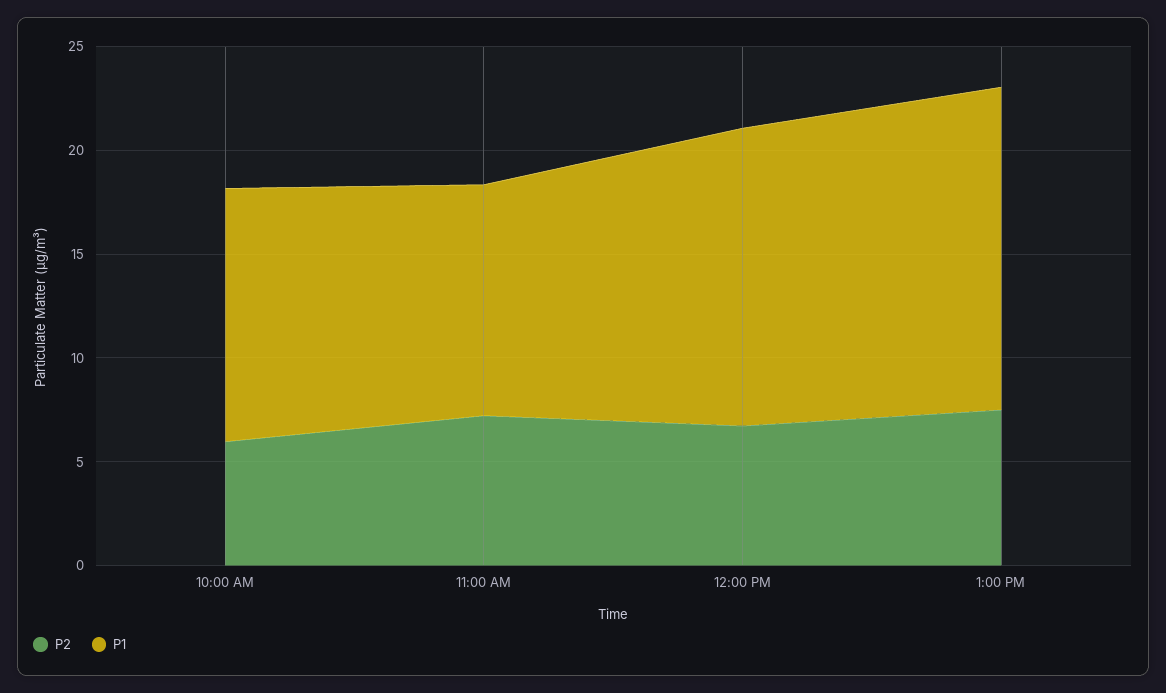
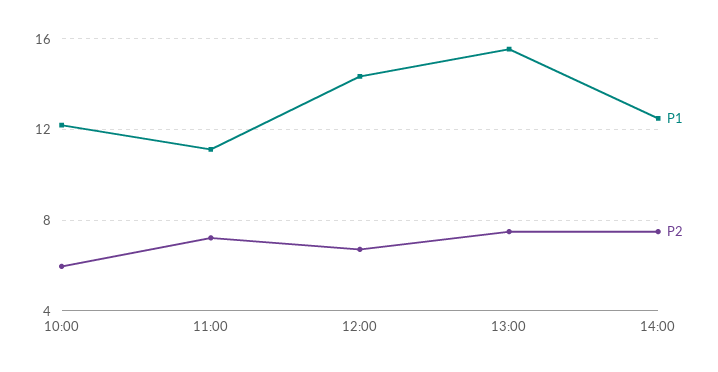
P1, 14:00: none -> 12.5
P2, 14:00: none -> 7.5

